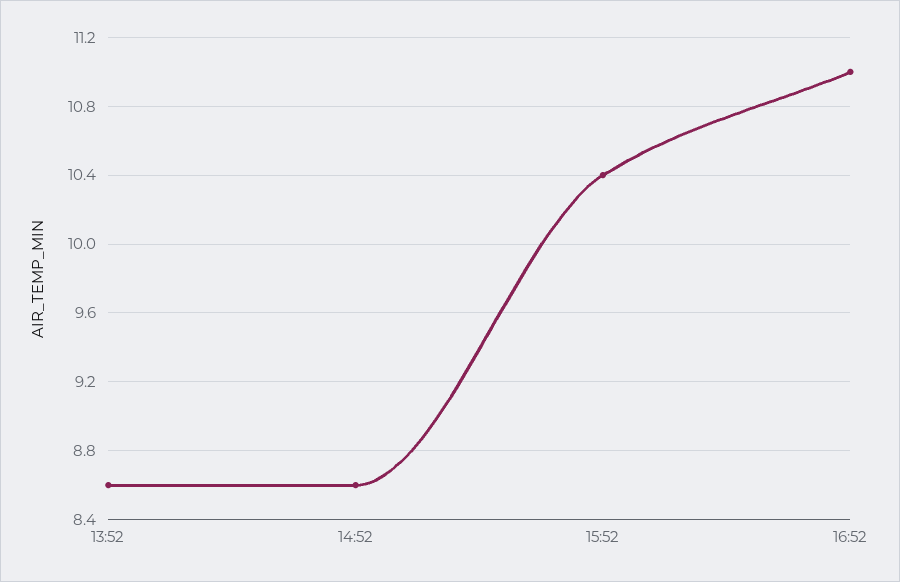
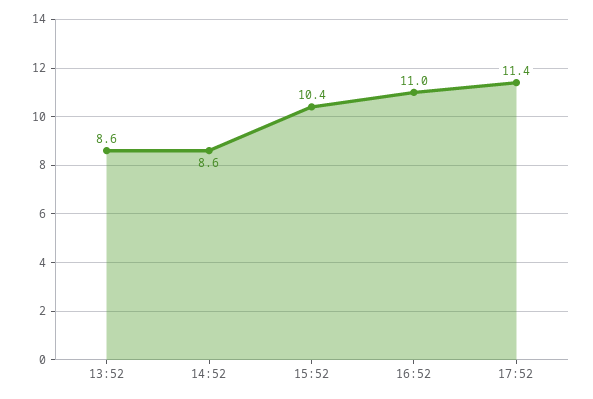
17:52: none -> 11.4

